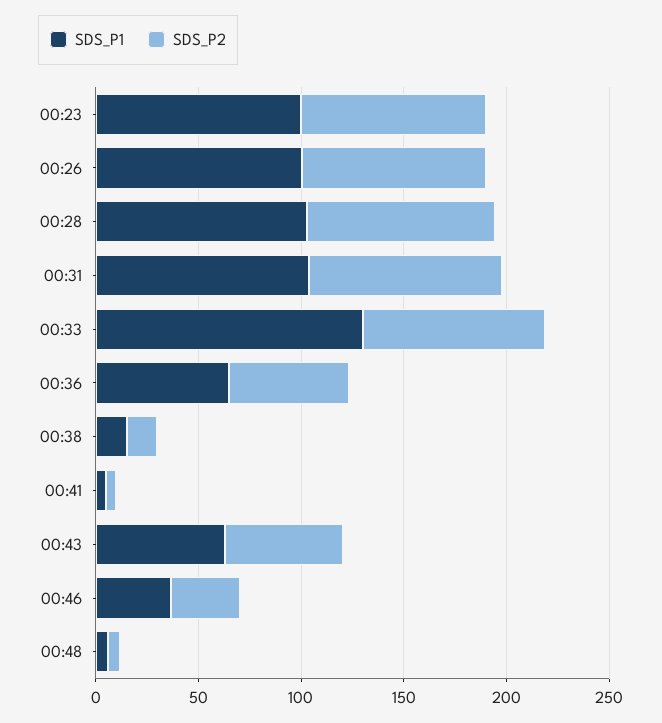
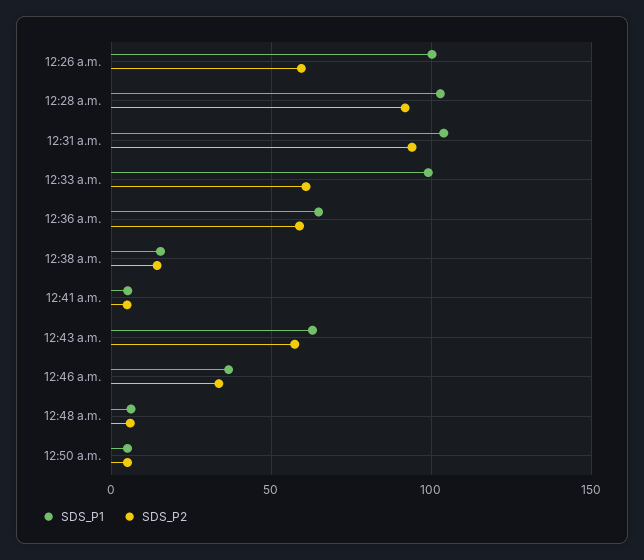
SDS_P1, 00:23: 100 -> none
SDS_P2, 00:23: 90 -> none
SDS_P2, 00:26: 90 -> 60
SDS_P1, 00:33: 130 -> 100
SDS_P2, 00:33: 90 -> 60
SDS_P1, 12:50 a.m.: none -> 5
SDS_P2, 12:50 a.m.: none -> 5

